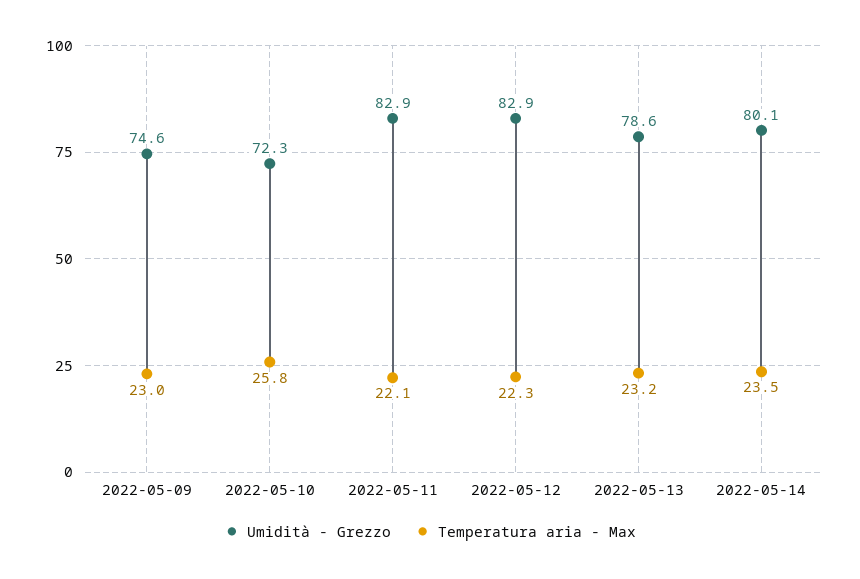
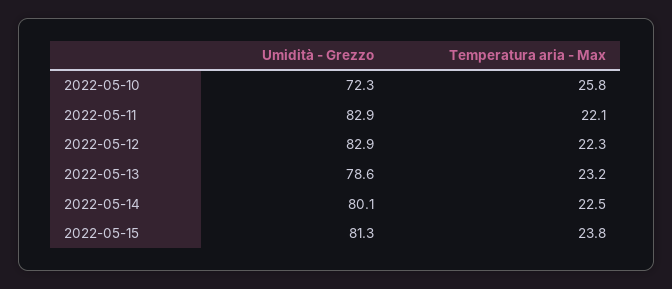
Umidità - Grezzo, 2022-05-09: 74.6 -> none
Temperatura aria - Max, 2022-05-09: 23 -> none
Temperatura aria - Max, 2022-05-14: 23.5 -> 22.5
Umidità - Grezzo, 2022-05-15: none -> 81.3
Temperatura aria - Max, 2022-05-15: none -> 23.8

